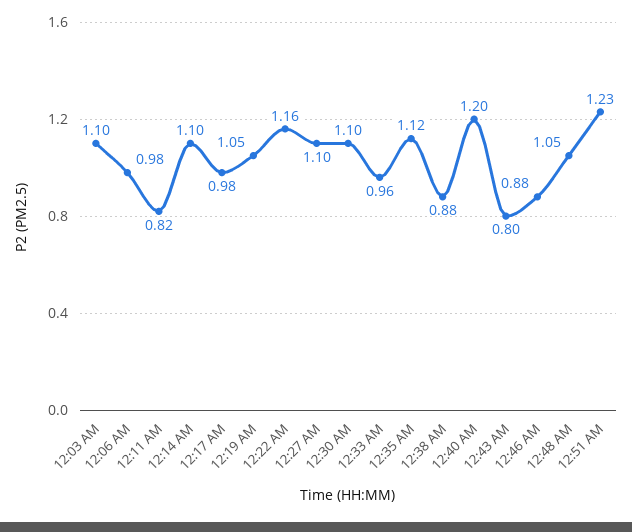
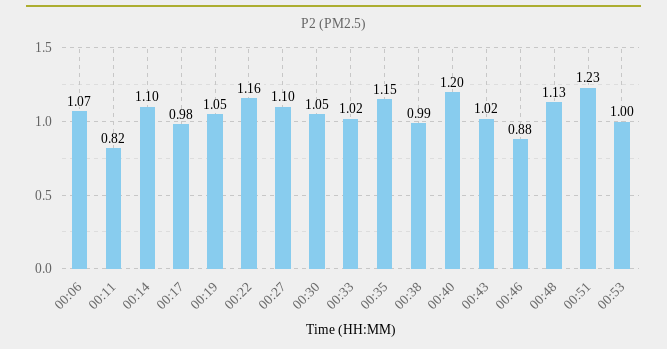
12:03 AM: 1.1 -> none
12:06 AM: 0.98 -> 1.07
12:30 AM: 1.1 -> 1.05
12:33 AM: 0.96 -> 1.02
12:35 AM: 1.12 -> 1.15
12:38 AM: 0.88 -> 0.99
12:43 AM: 0.8 -> 1.02
12:48 AM: 1.05 -> 1.13
00:53: none -> 1

